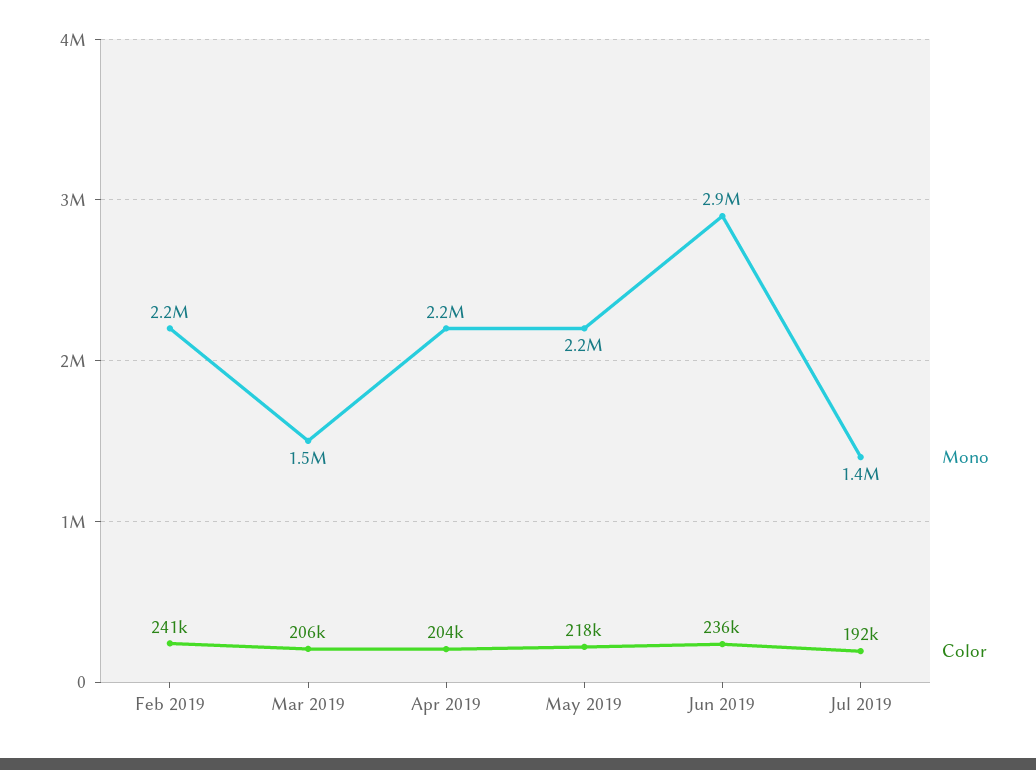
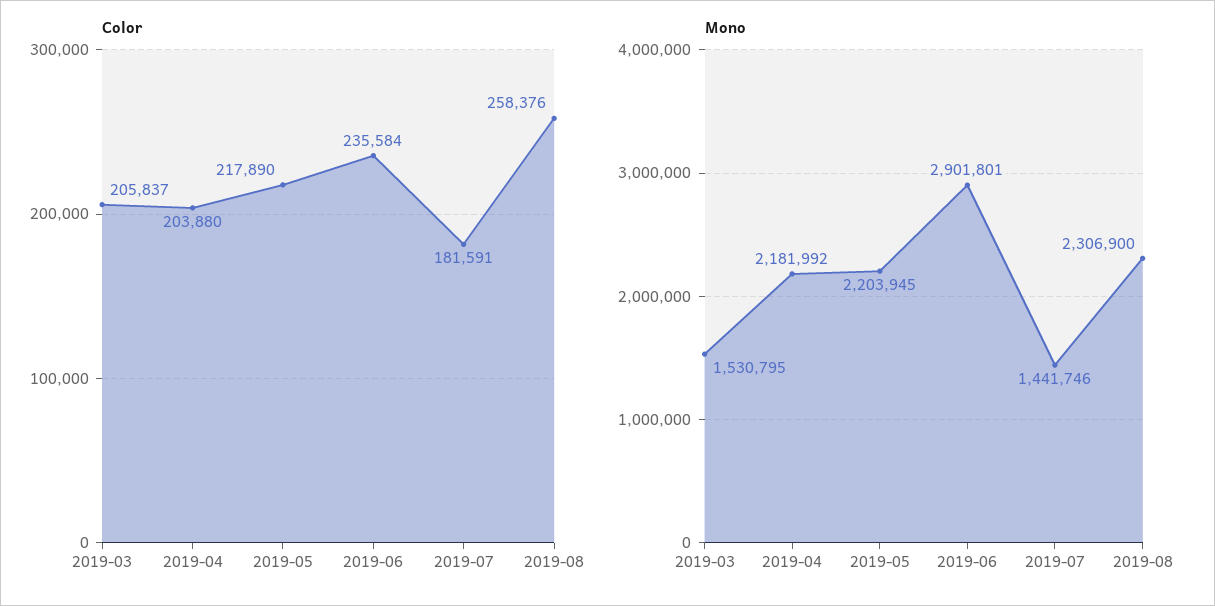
Mono, Feb 2019: 2200000 -> none
Color, Feb 2019: 241000 -> none
Color, Jul 2019: 192000 -> 181591
Color, 2019-08: none -> 258376
Mono, 2019-08: none -> 2306900

